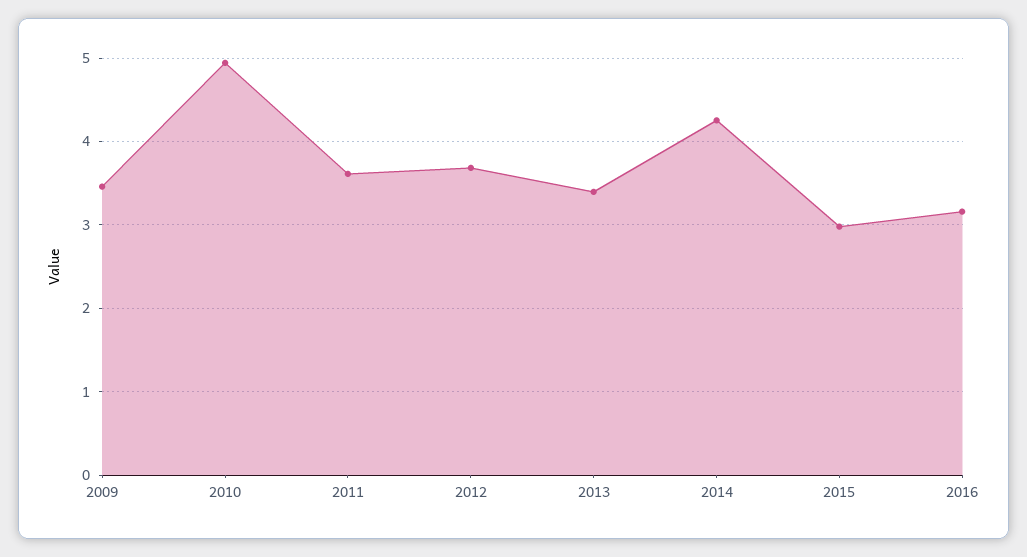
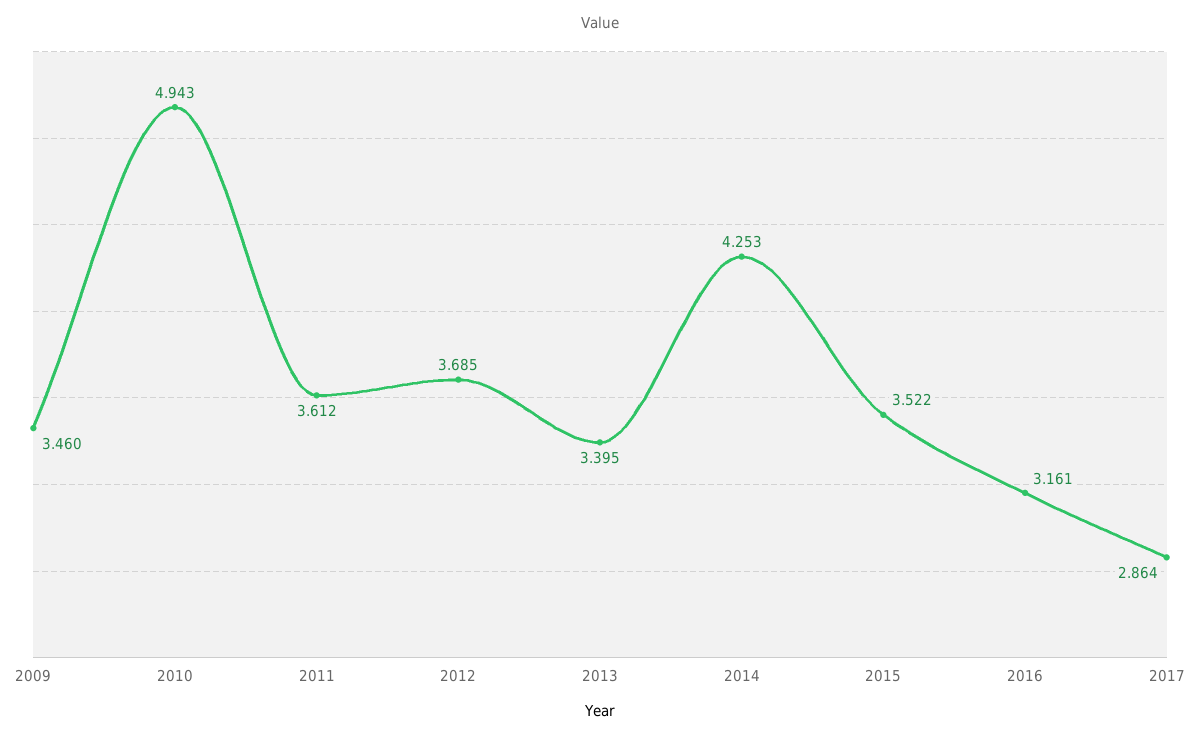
2015: 3 -> 3.522
2017: none -> 2.864

